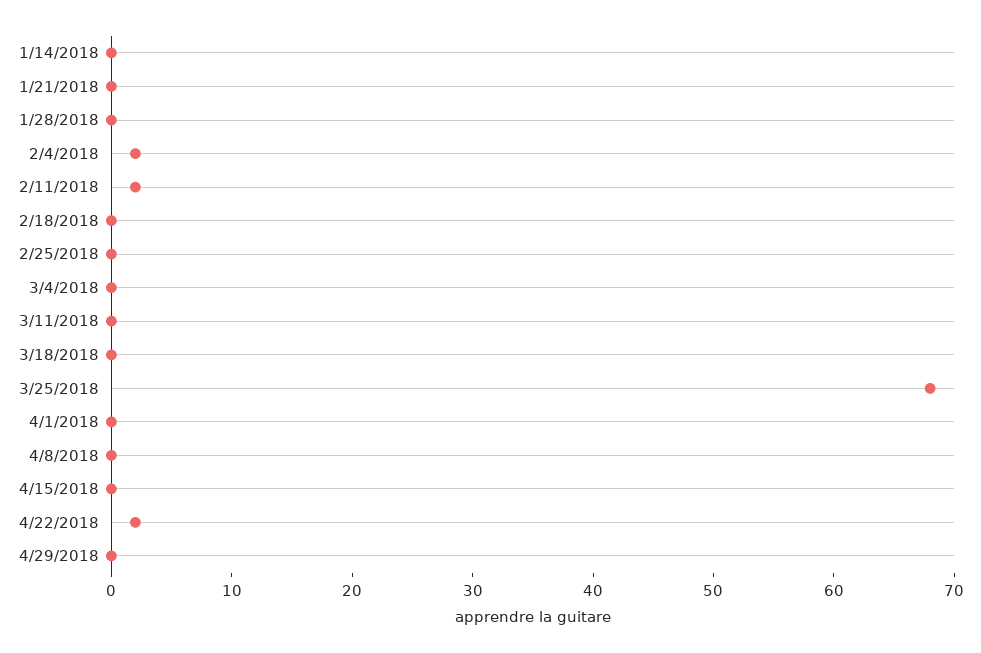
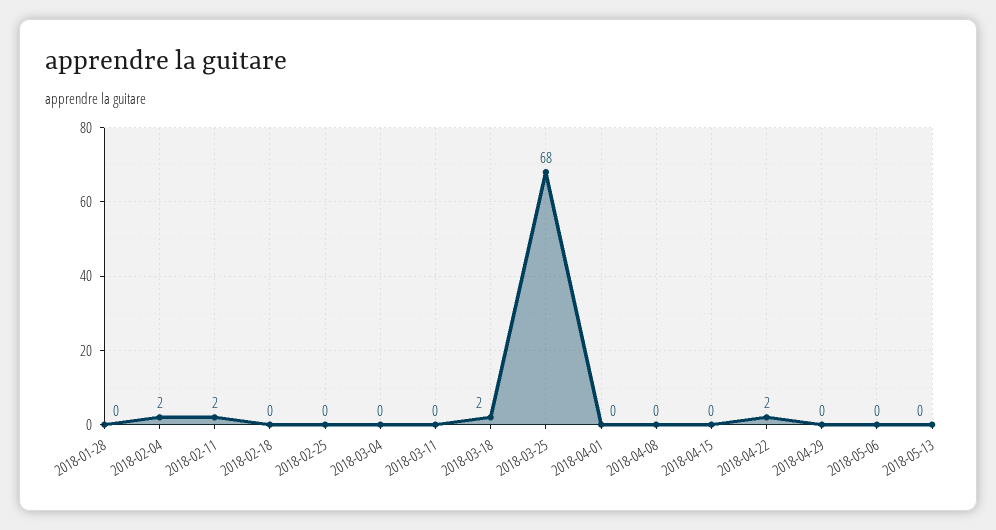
1/14/2018: 0 -> none
1/21/2018: 0 -> none
3/18/2018: 0 -> 2
2018-05-06: none -> 0
2018-05-13: none -> 0

